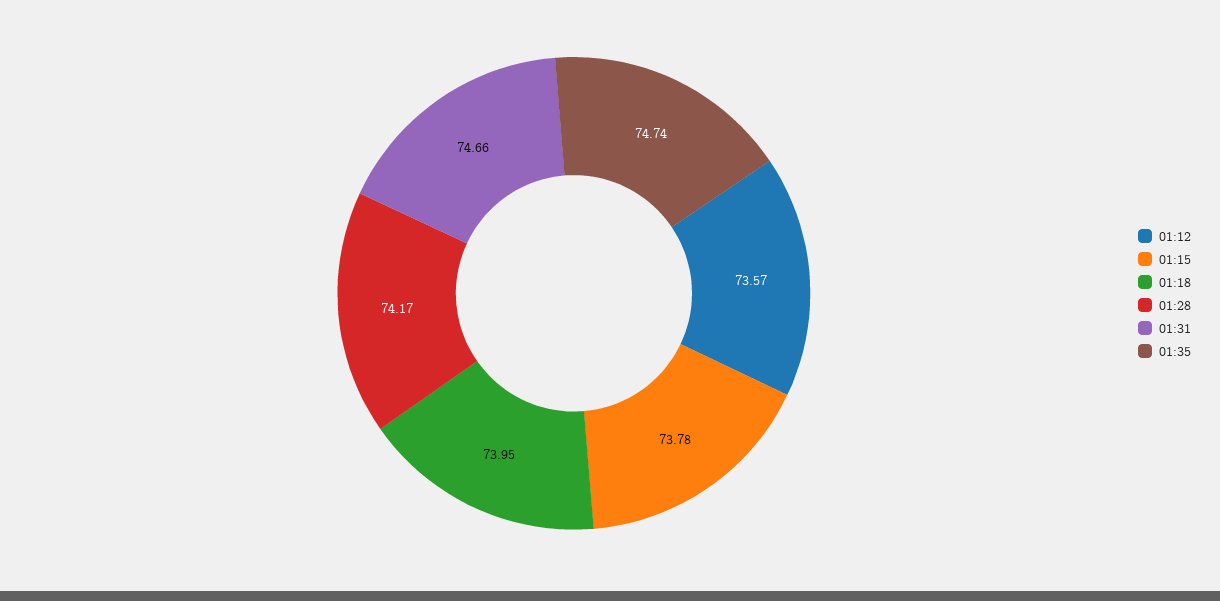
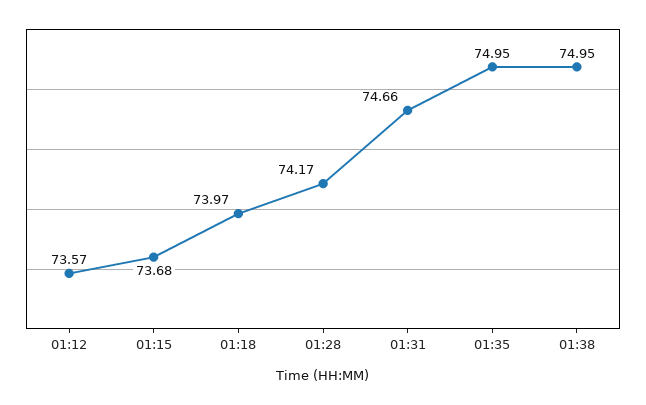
01:15: 73.78 -> 73.68
01:18: 73.95 -> 73.97
01:35: 74.74 -> 74.95
01:38: none -> 74.95

